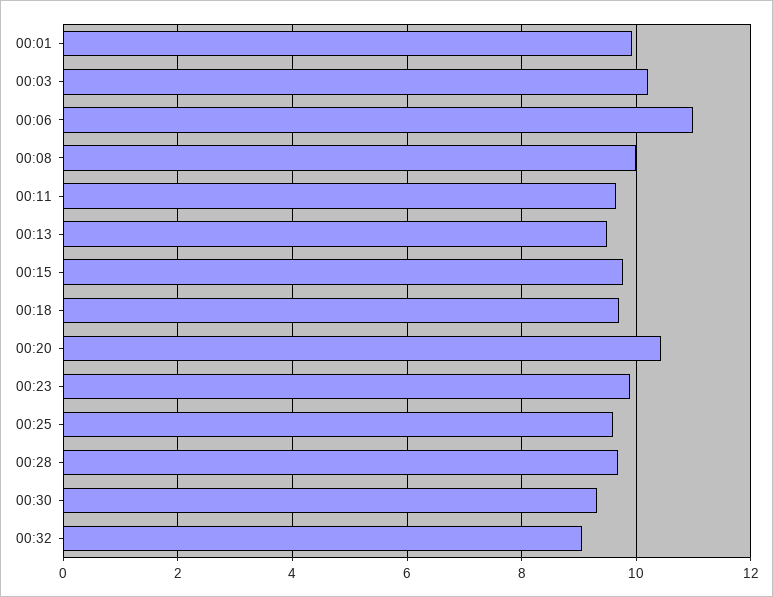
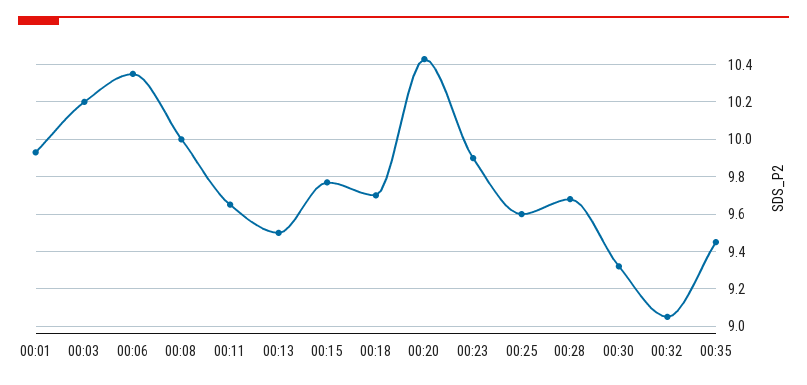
00:06: 11 -> 10.35
00:35: none -> 9.45

